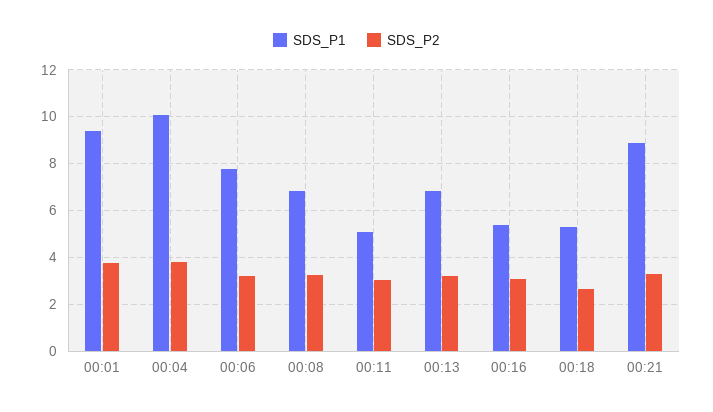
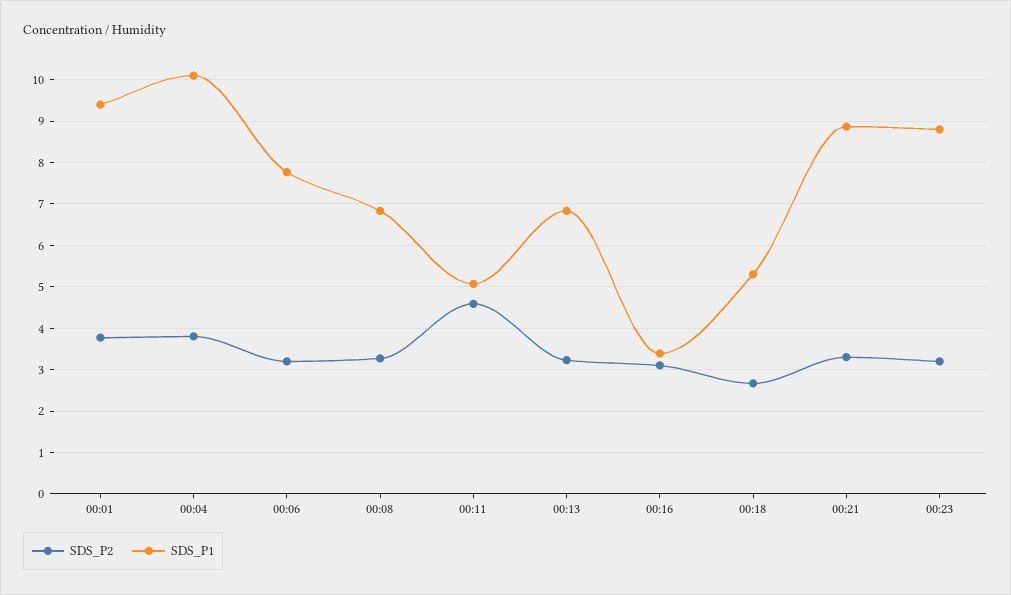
SDS_P2, 00:11: 3 -> 4.6
SDS_P1, 00:16: 5.5 -> 3.4
SDS_P2, 00:23: none -> 3.2
SDS_P1, 00:23: none -> 8.8

